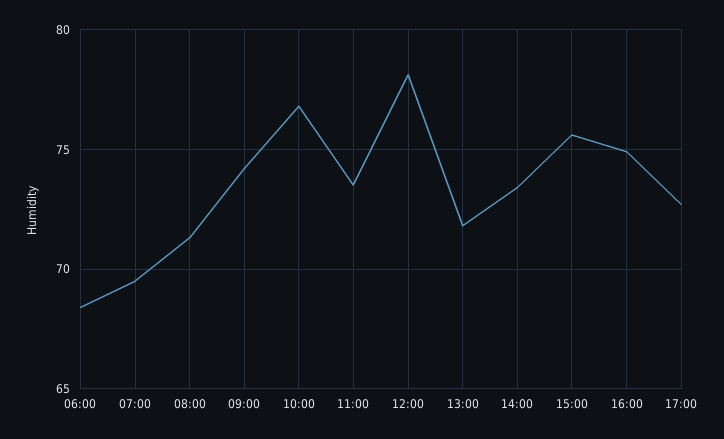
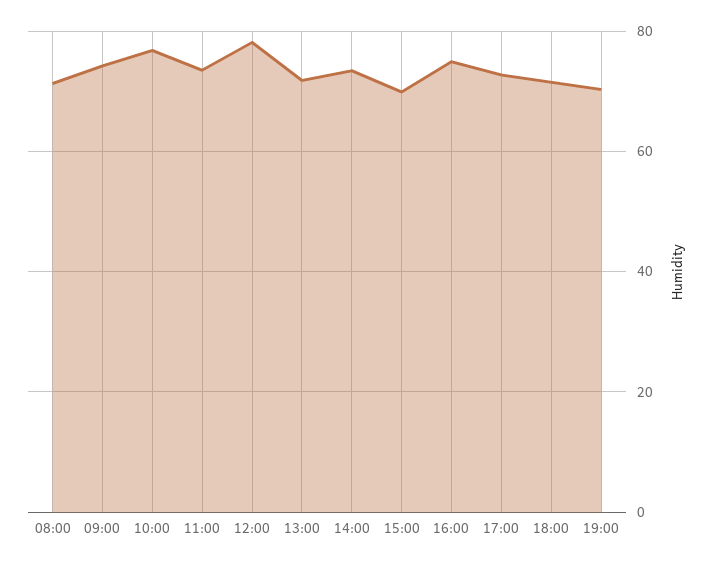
06:00: 68.5 -> none
07:00: 69.5 -> none
15:00: 75.5 -> 70
18:00: none -> 72
19:00: none -> 70

